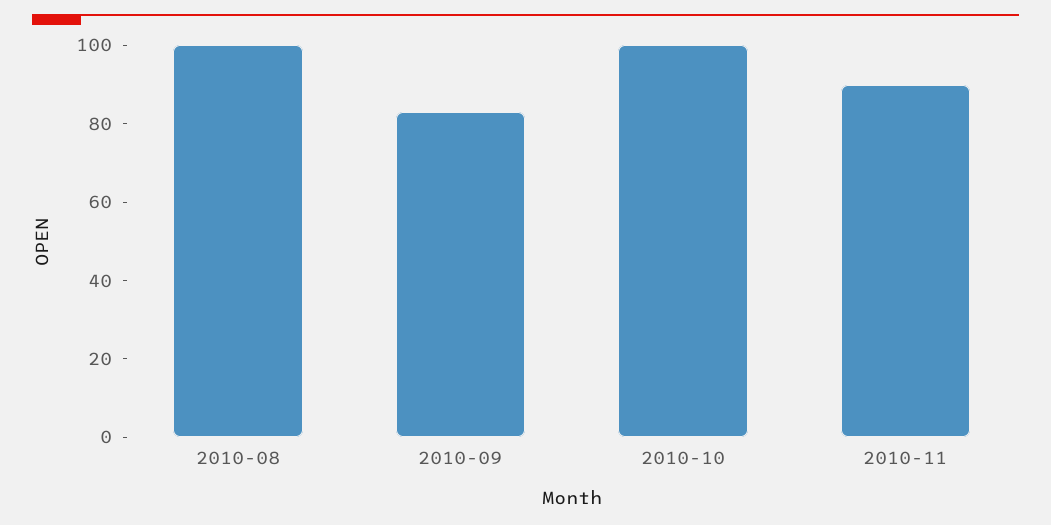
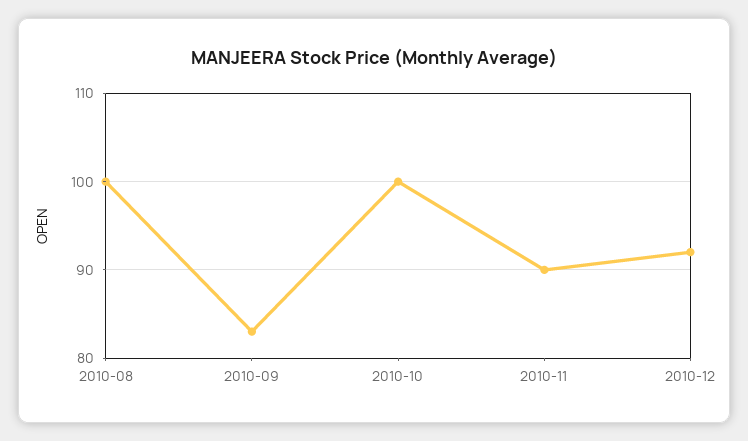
2010-12: none -> 92

